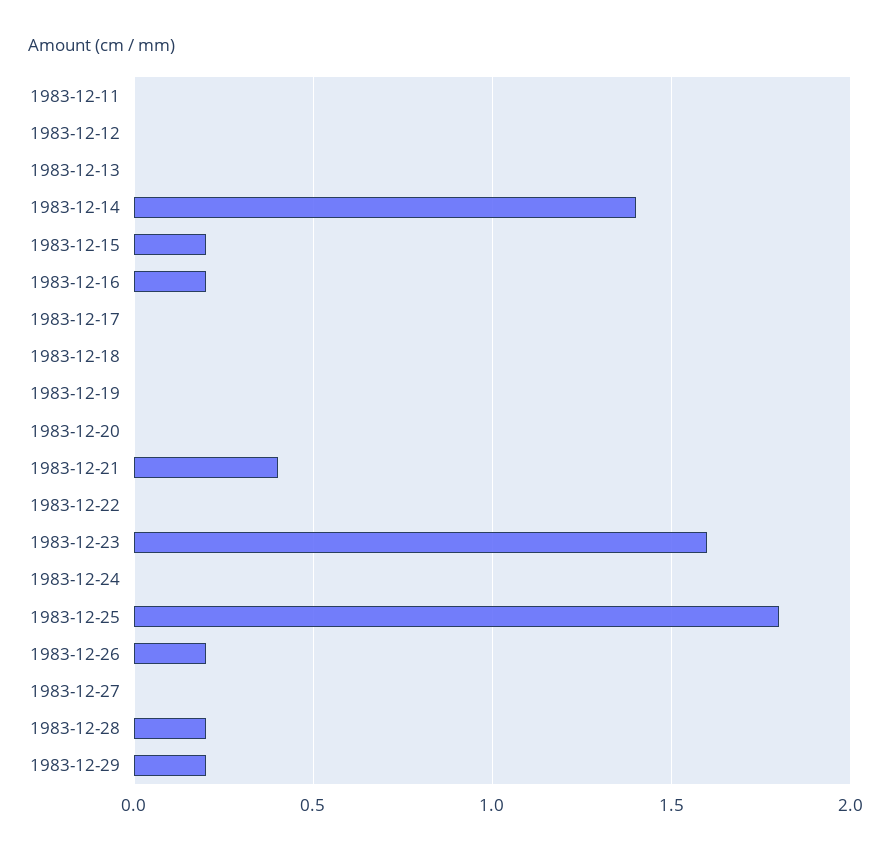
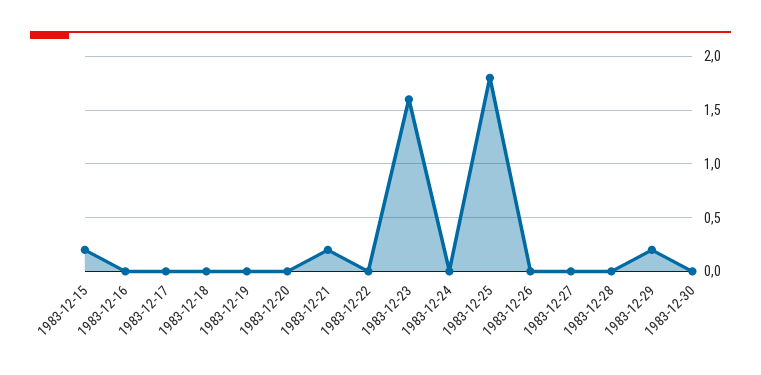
1983-12-11: 0 -> none
1983-12-12: 0 -> none
1983-12-13: 0 -> none
1983-12-14: 1.4 -> none
1983-12-16: 0.2 -> 0
1983-12-21: 0.4 -> 0.2
1983-12-26: 0.2 -> 0
1983-12-28: 0.2 -> 0
1983-12-30: none -> 0

